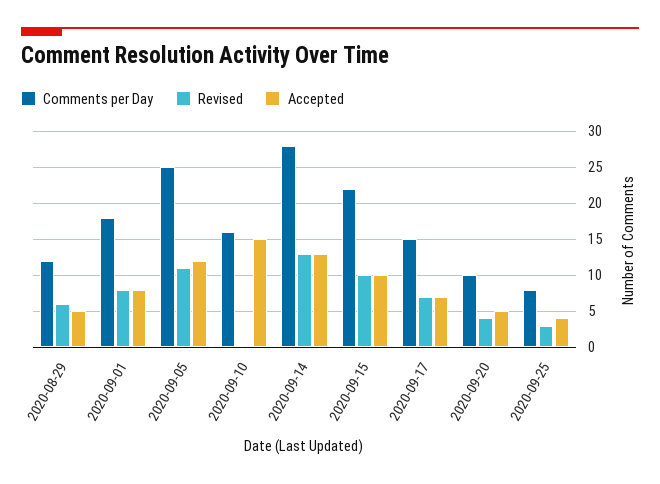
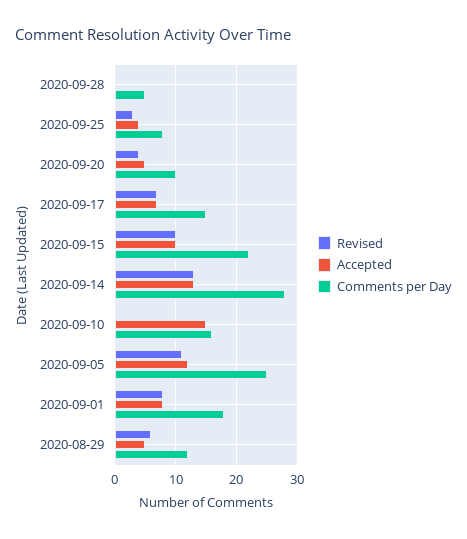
Revised, 2020-09-28: none -> 0
Accepted, 2020-09-28: none -> 0
Comments per Day, 2020-09-28: none -> 5

